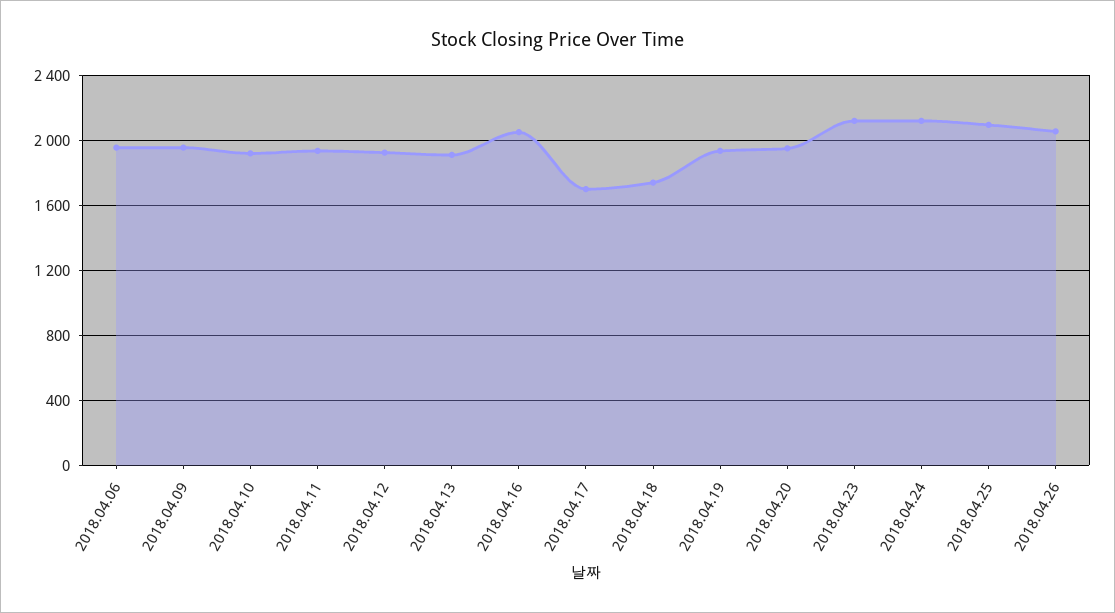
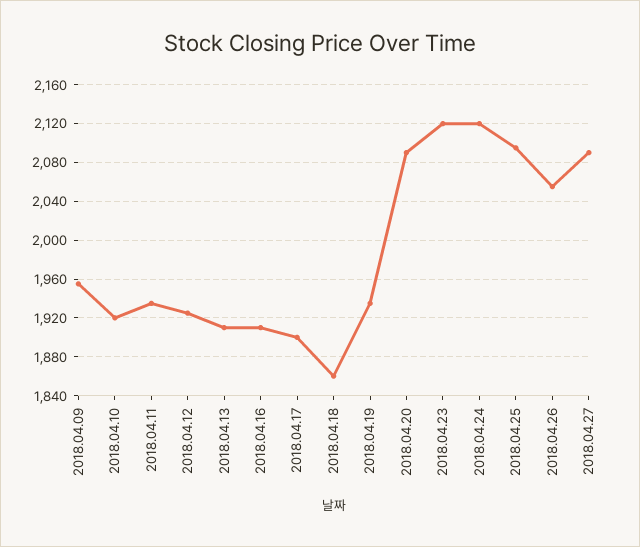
2018.04.06: 1950 -> none
2018.04.16: 2050 -> 1910
2018.04.17: 1700 -> 1900
2018.04.18: 1750 -> 1860
2018.04.20: 1950 -> 2090
2018.04.27: none -> 2090

